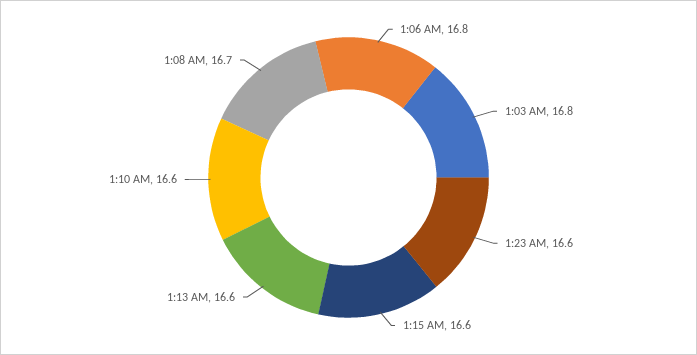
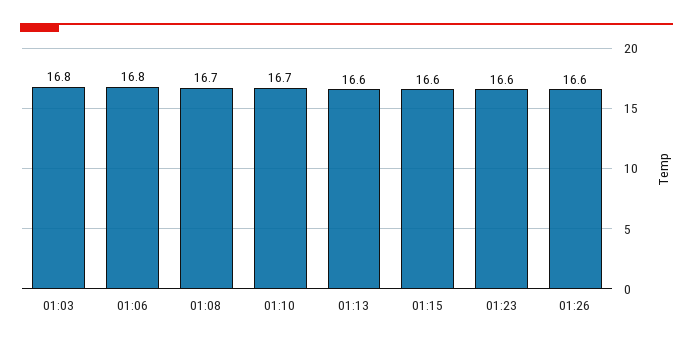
1:10 AM: 16.6 -> 16.7
01:26: none -> 16.6

